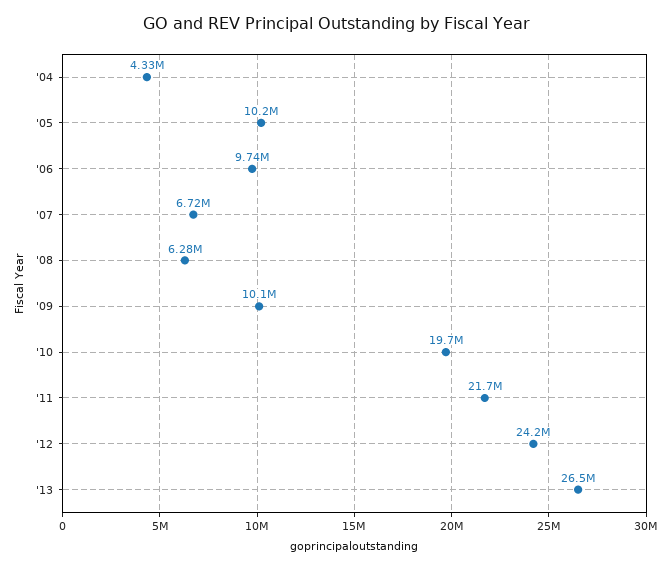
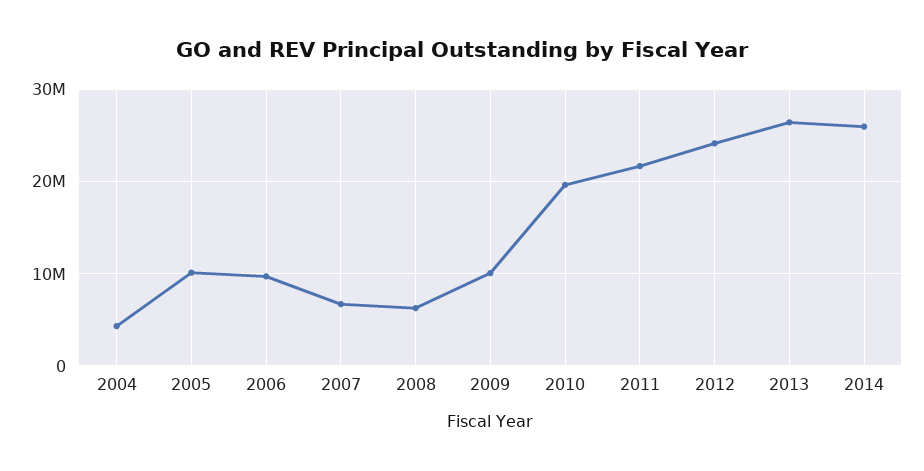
2014: none -> 26000000

